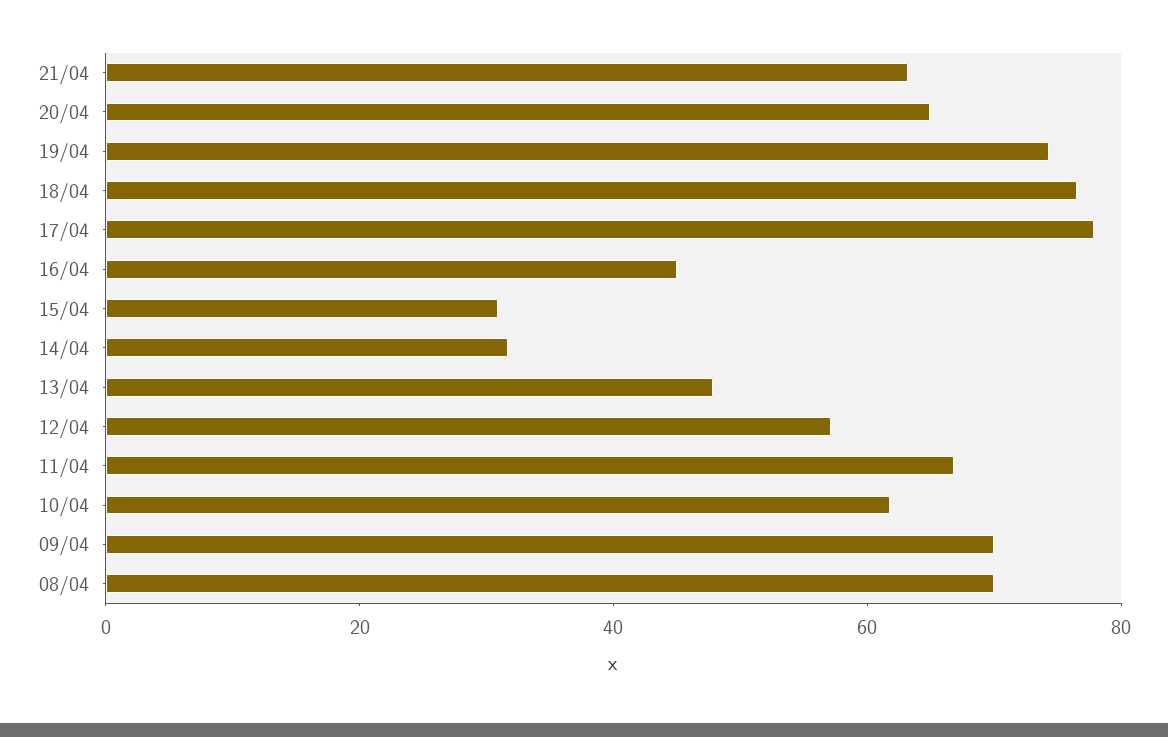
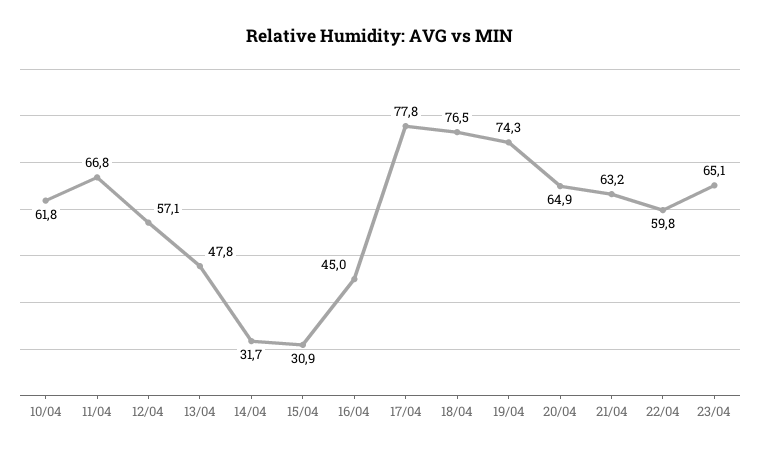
09/04: 70 -> none
08/04: 70 -> none
22/04: none -> 59.8
23/04: none -> 65.1

